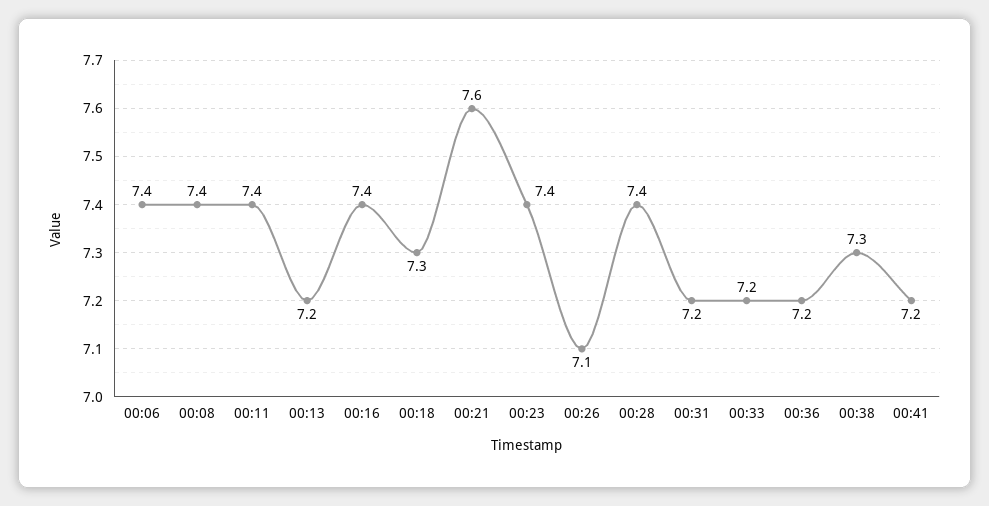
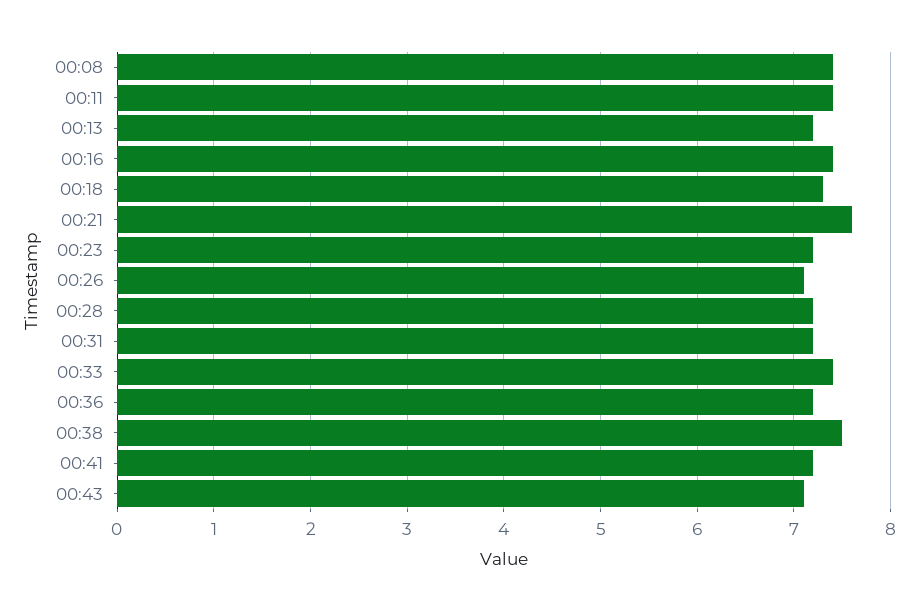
00:06: 7.4 -> none
00:23: 7.4 -> 7.2
00:28: 7.4 -> 7.2
00:33: 7.2 -> 7.4
00:38: 7.3 -> 7.5
00:43: none -> 7.1

